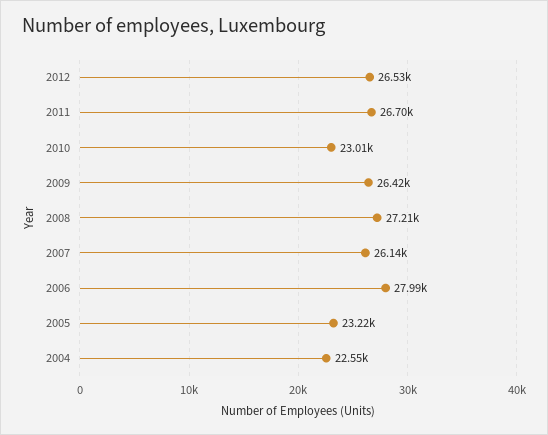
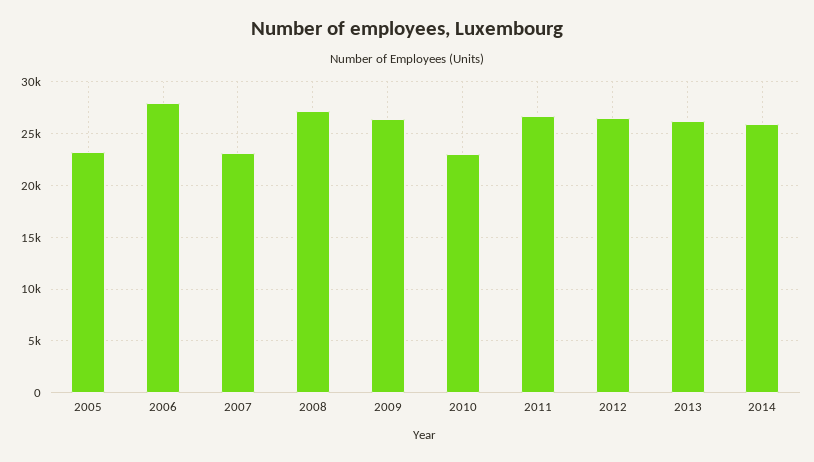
2007: 26140 -> 23000
2004: 22550 -> none
2013: none -> 26000
2014: none -> 26000

